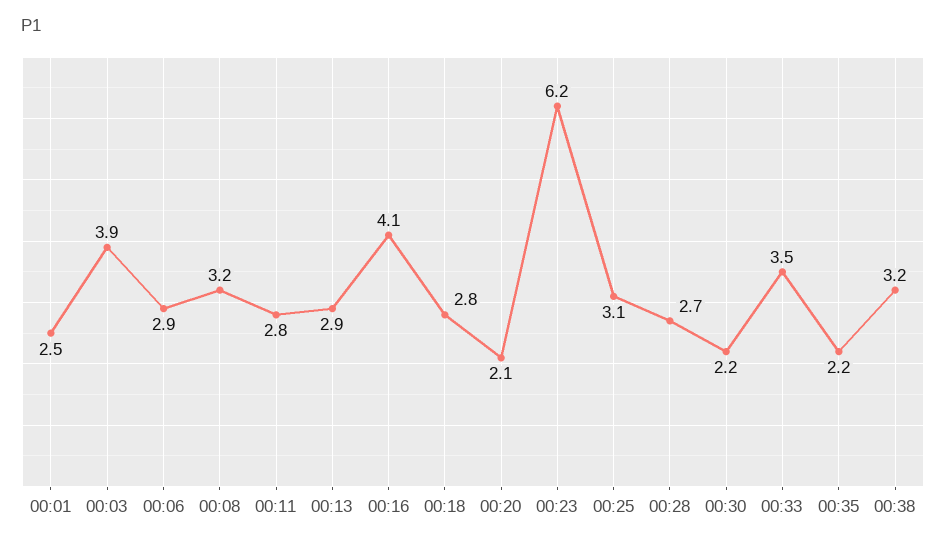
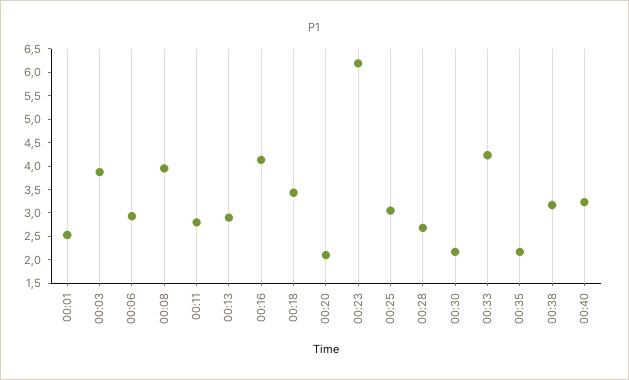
00:08: 3.2 -> 4
00:18: 2.8 -> 3.5
00:33: 3.5 -> 4.25
00:40: none -> 3.25

